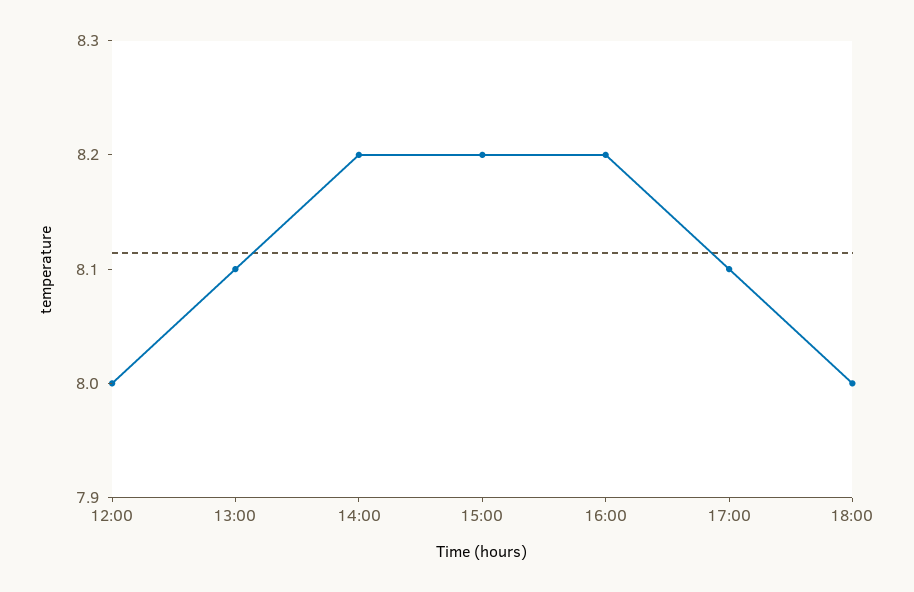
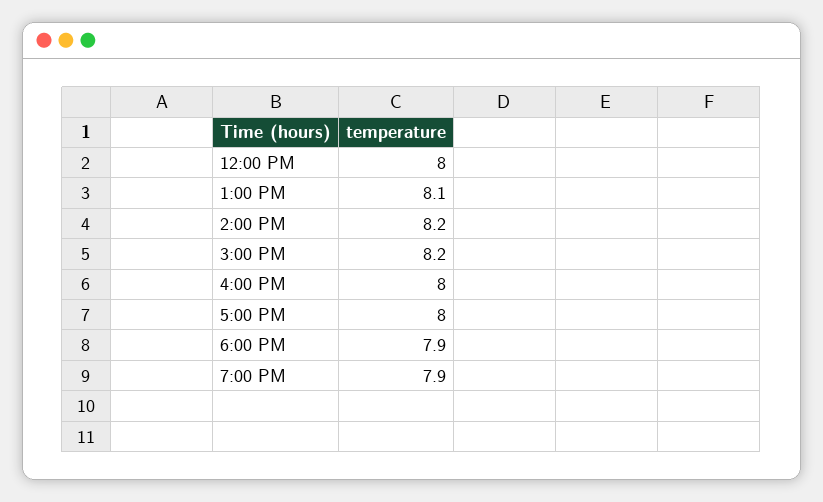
16:00: 8.2 -> 8
17:00: 8.1 -> 8
18:00: 8 -> 7.9
7:00 PM: none -> 7.9

